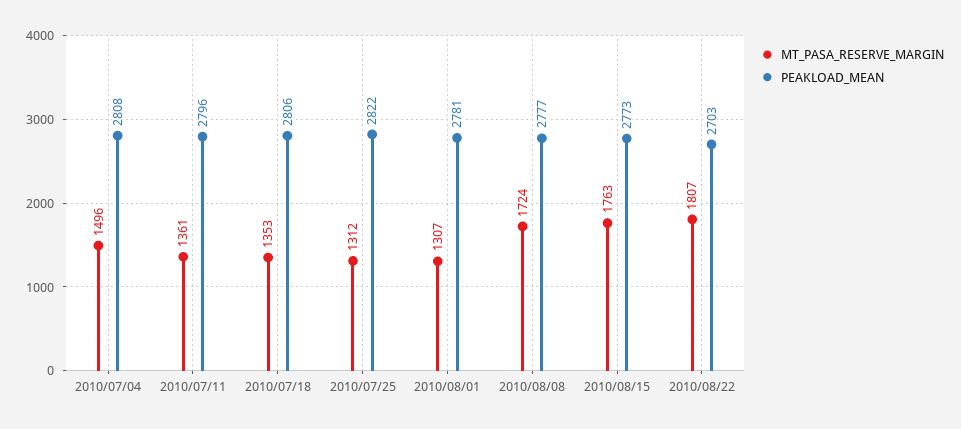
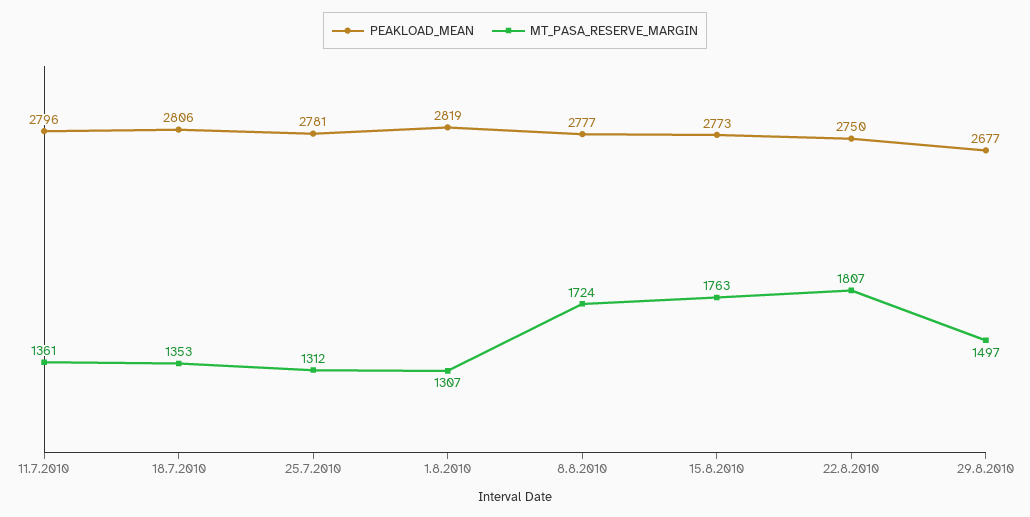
MT_PASA_RESERVE_MARGIN, 2010/07/04: 1496 -> none
PEAKLOAD_MEAN, 2010/07/04: 2808 -> none
PEAKLOAD_MEAN, 2010/07/25: 2822 -> 2781
PEAKLOAD_MEAN, 2010/08/01: 2781 -> 2819
PEAKLOAD_MEAN, 2010/08/22: 2703 -> 2750
PEAKLOAD_MEAN, 29.8.2010: none -> 2677
MT_PASA_RESERVE_MARGIN, 29.8.2010: none -> 1497

